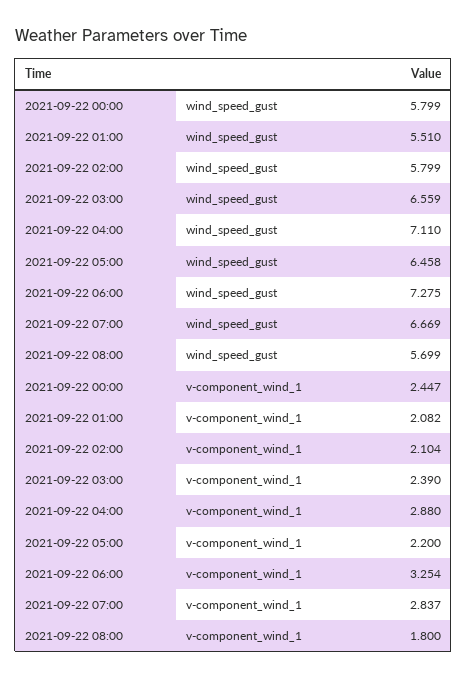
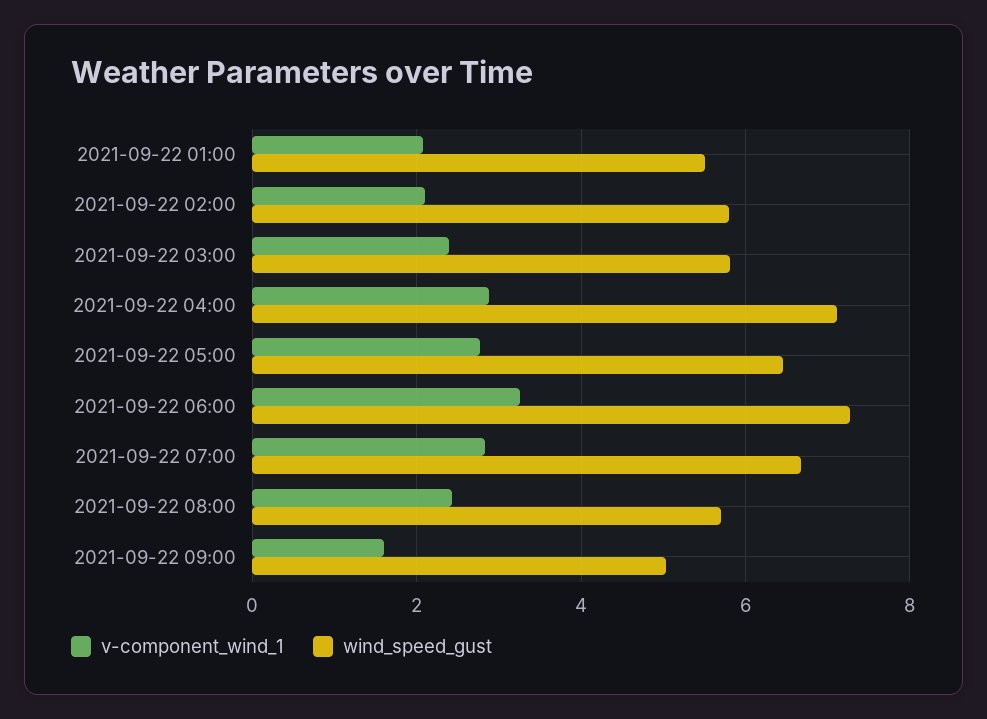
wind_speed_gust, 2021-09-22 00:00: 5.799 -> none
wind_speed_gust, 2021-09-22 03:00: 6.559 -> 5.8
v-component_wind_1, 2021-09-22 00:00: 2.447 -> none
v-component_wind_1, 2021-09-22 05:00: 2.2 -> 2.8
v-component_wind_1, 2021-09-22 08:00: 1.8 -> 2.4
v-component_wind_1, 2021-09-22 09:00: none -> 1.6
wind_speed_gust, 2021-09-22 09:00: none -> 5

